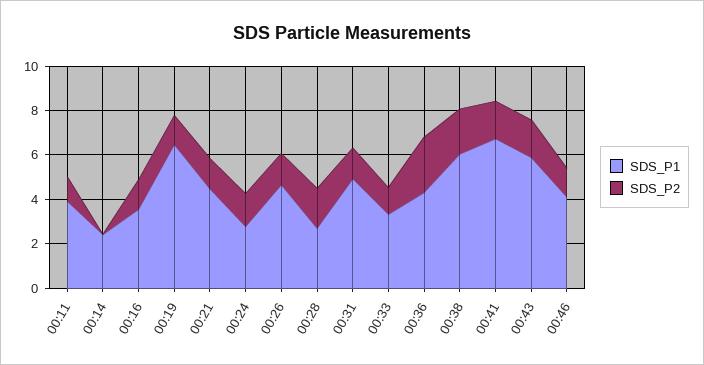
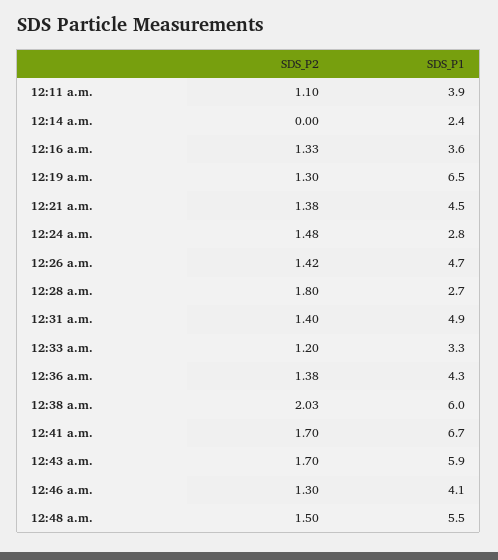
SDS_P2, 00:36: 2.5 -> 1.38
SDS_P2, 12:48 a.m.: none -> 1.5
SDS_P1, 12:48 a.m.: none -> 5.5

